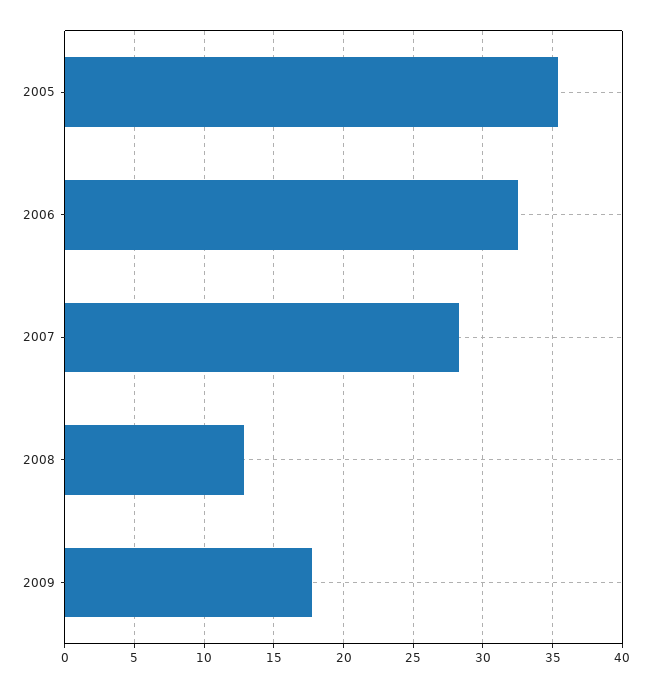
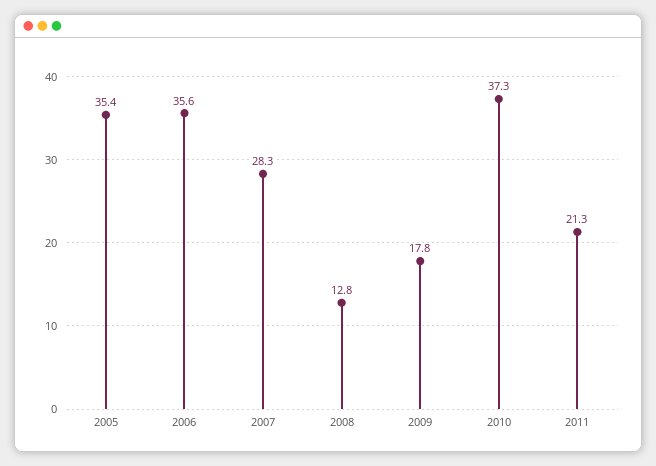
2006: 32.5 -> 35.6
2010: none -> 37.3
2011: none -> 21.3

